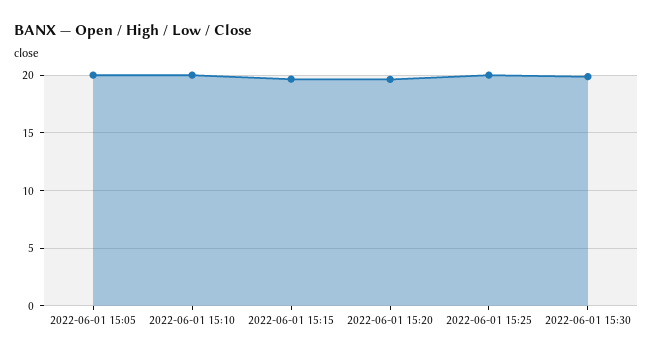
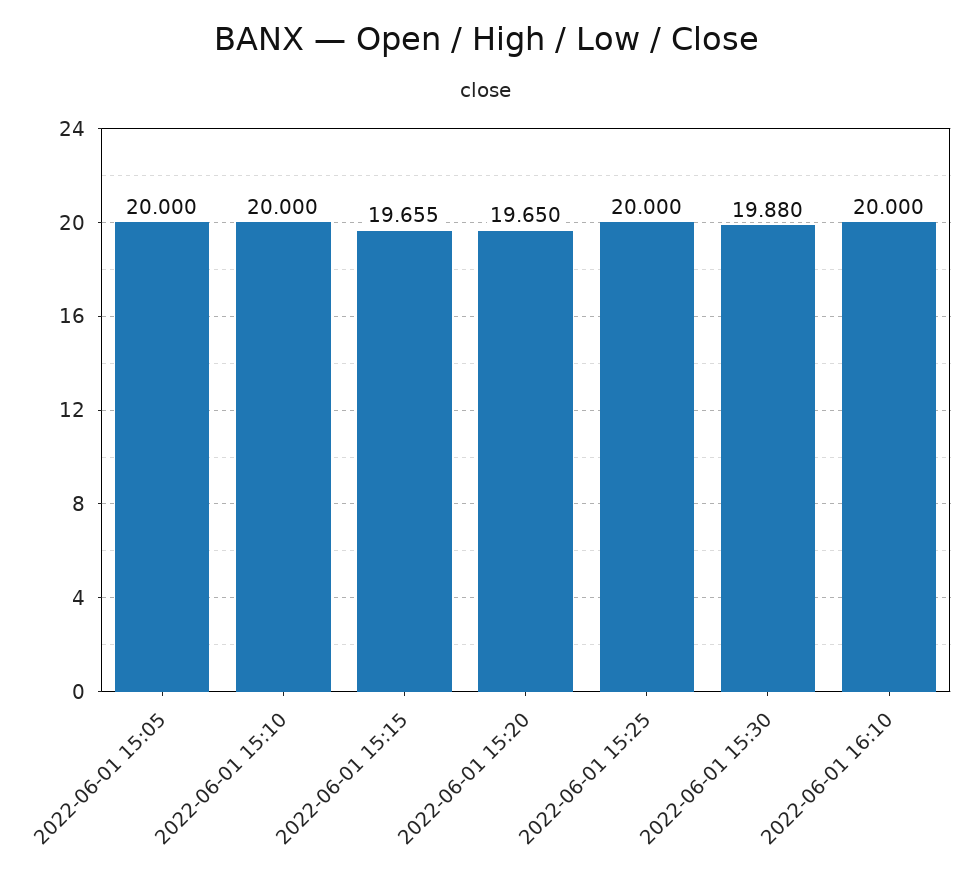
2022-06-01 16:10: none -> 20

